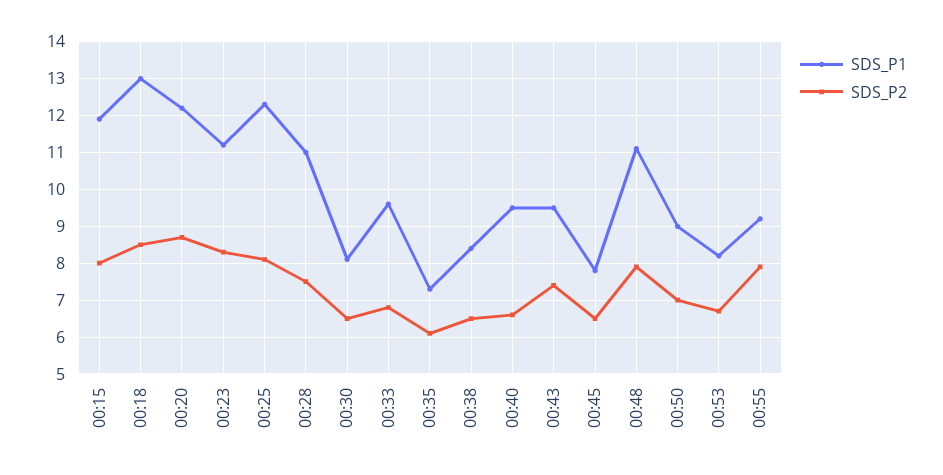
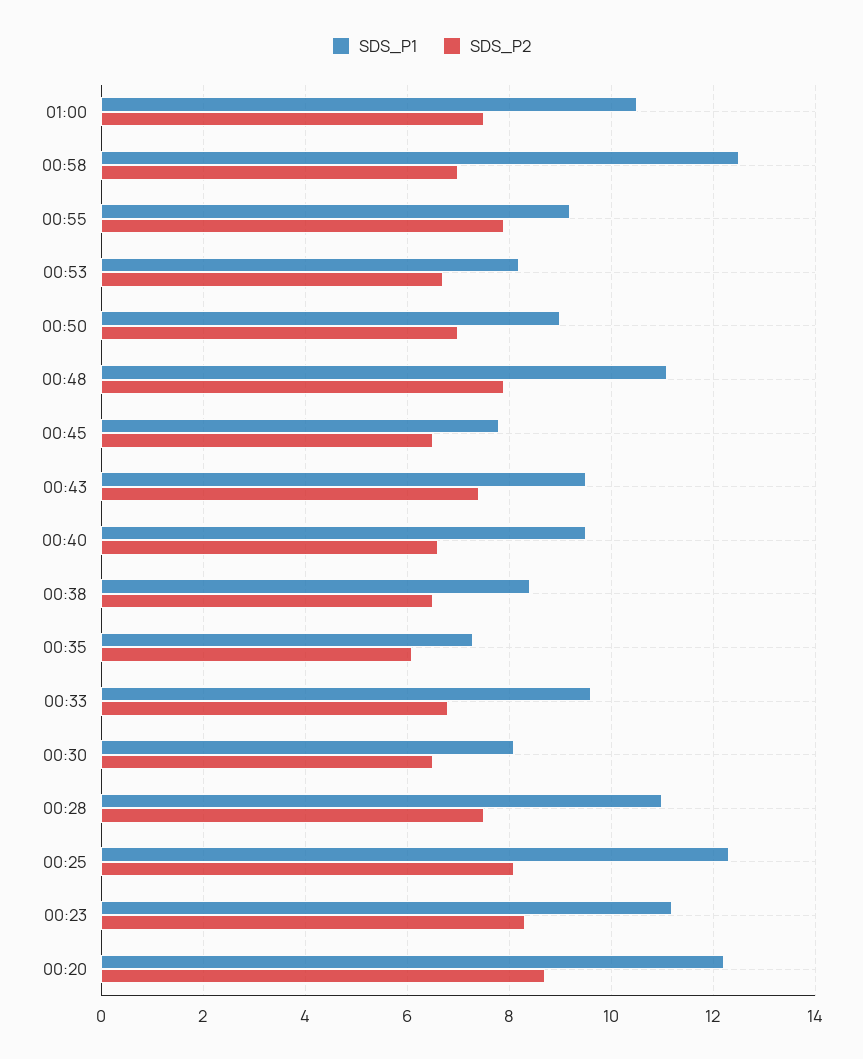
SDS_P1, 00:15: 12 -> none
SDS_P2, 00:15: 8 -> none
SDS_P1, 00:18: 13 -> none
SDS_P2, 00:18: 8.5 -> none
SDS_P1, 01:00: none -> 10.5
SDS_P2, 01:00: none -> 7.5
SDS_P1, 00:58: none -> 12.5
SDS_P2, 00:58: none -> 7

